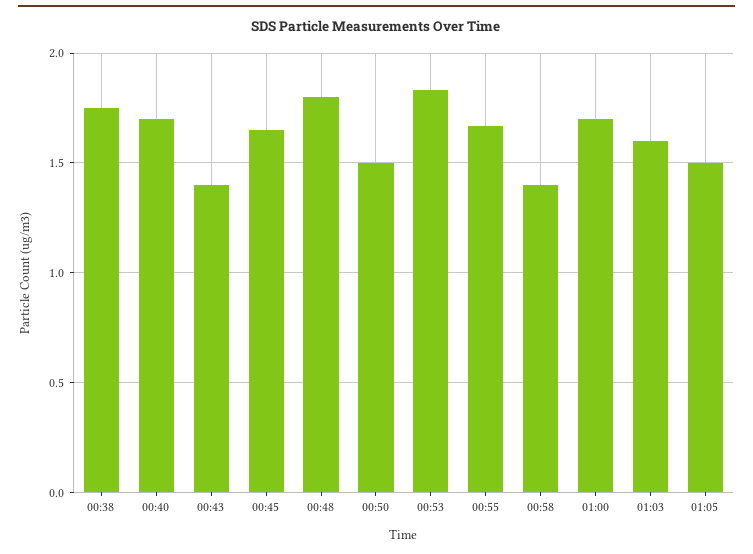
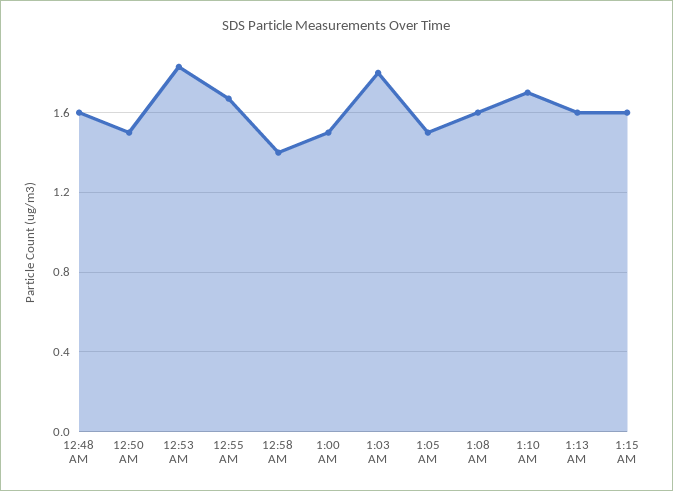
00:38: 1.75 -> none
00:40: 1.7 -> none
00:43: 1.4 -> none
00:45: 1.65 -> none
00:48: 1.8 -> 1.6
01:00: 1.7 -> 1.5
01:03: 1.6 -> 1.8
1:08 AM: none -> 1.6
1:10 AM: none -> 1.7
1:13 AM: none -> 1.6
1:15 AM: none -> 1.6

